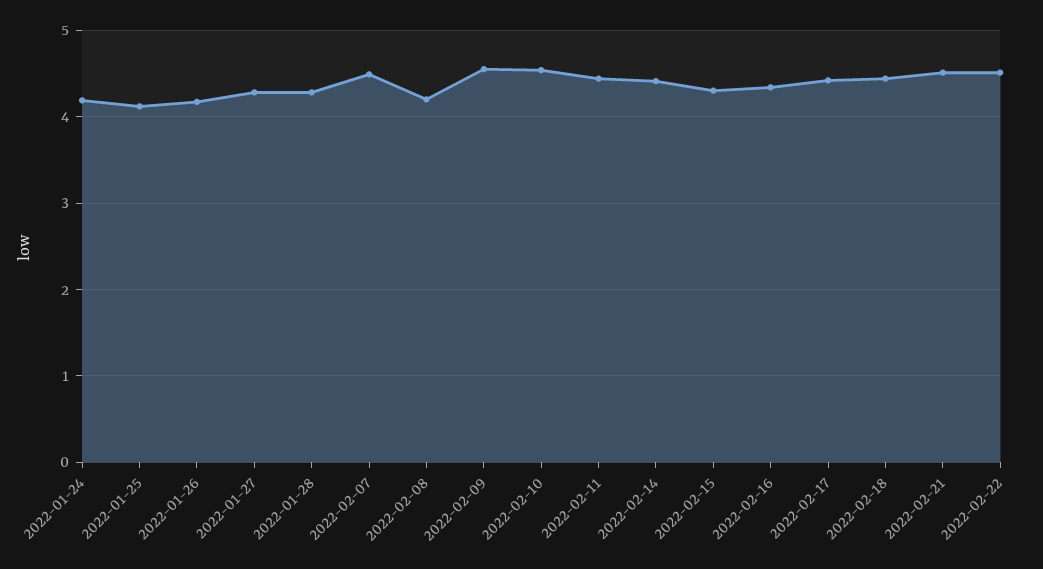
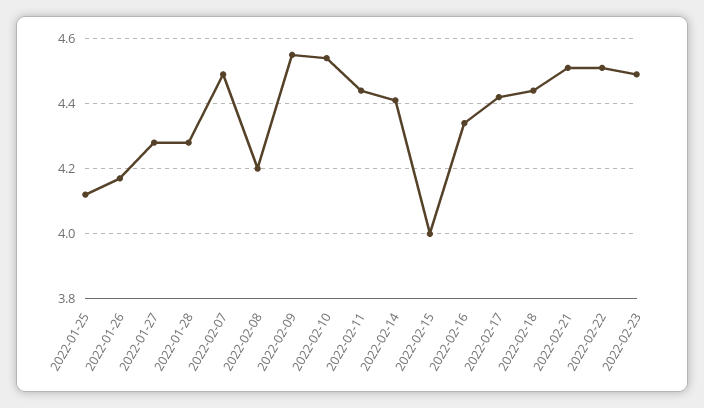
2022-01-24: 4.2 -> none
2022-02-15: 4.3 -> 4
2022-02-23: none -> 4.5

